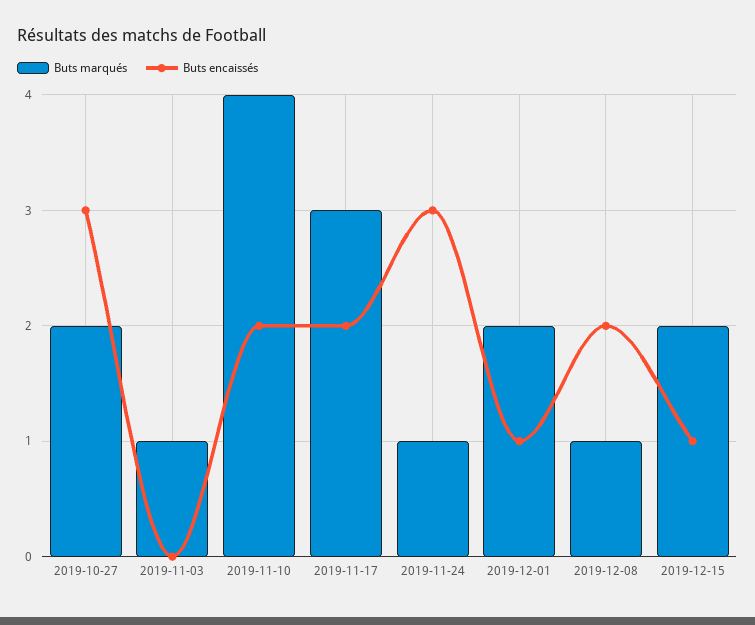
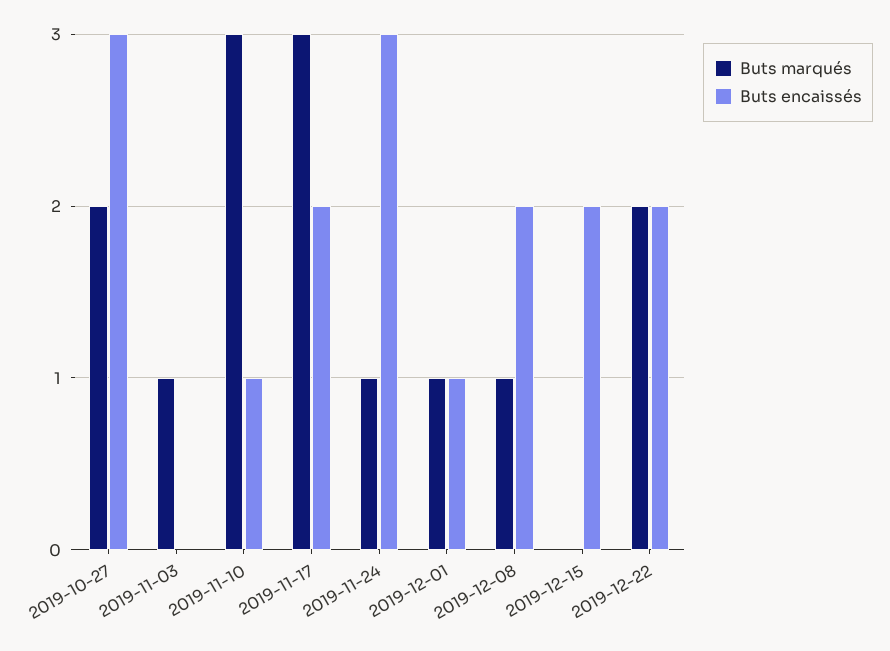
Buts marqués, 2019-11-10: 4 -> 3
Buts encaissés, 2019-11-10: 2 -> 1
Buts marqués, 2019-12-01: 2 -> 1
Buts marqués, 2019-12-15: 2 -> 0
Buts encaissés, 2019-12-15: 1 -> 2
Buts marqués, 2019-12-22: none -> 2
Buts encaissés, 2019-12-22: none -> 2

